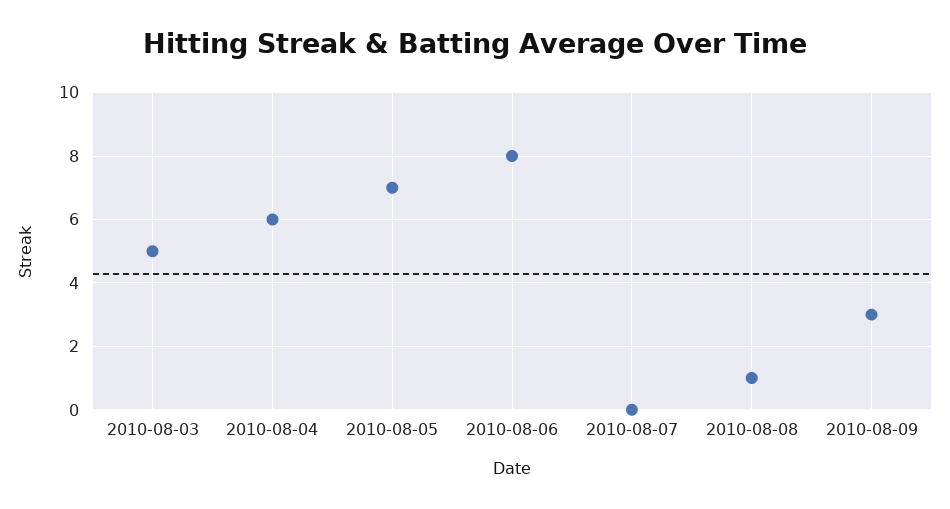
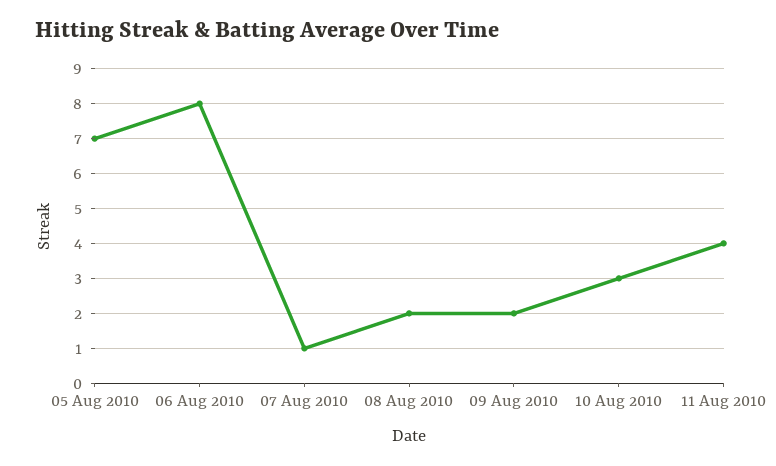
2010-08-03: 5 -> none
2010-08-04: 6 -> none
2010-08-07: 0 -> 1
2010-08-08: 1 -> 2
2010-08-09: 3 -> 2
10 Aug 2010: none -> 3
11 Aug 2010: none -> 4

